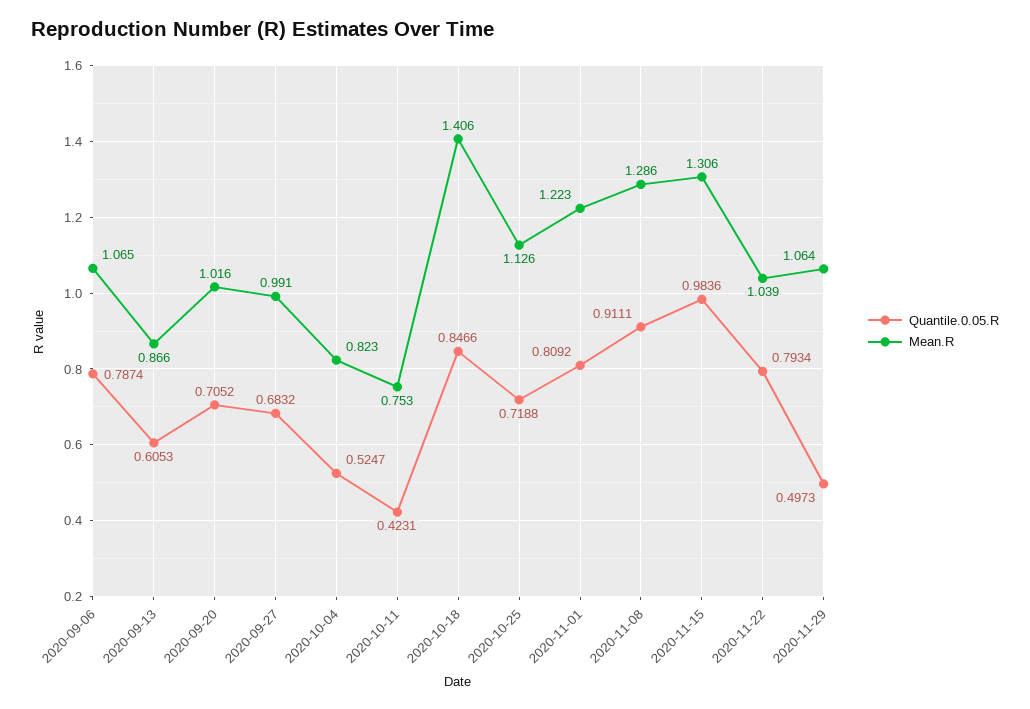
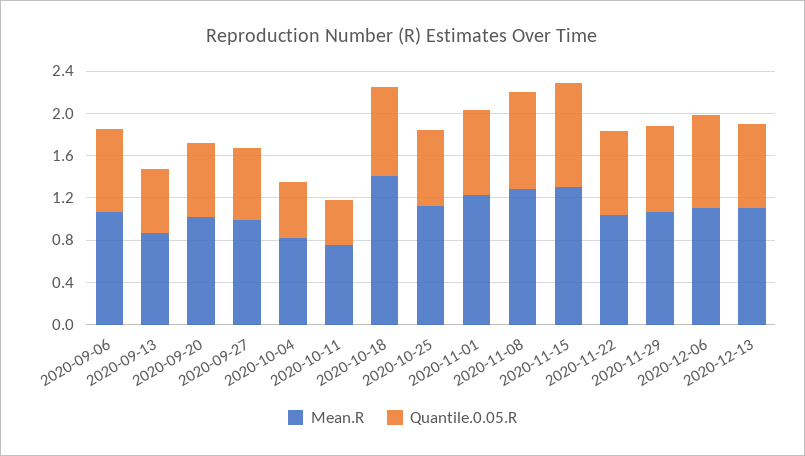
Quantile.0.05.R, 2020-11-29: 0.4973 -> 0.8
Mean.R, 2020-12-06: none -> 1.1
Quantile.0.05.R, 2020-12-06: none -> 0.9
Mean.R, 2020-12-13: none -> 1.1
Quantile.0.05.R, 2020-12-13: none -> 0.8

